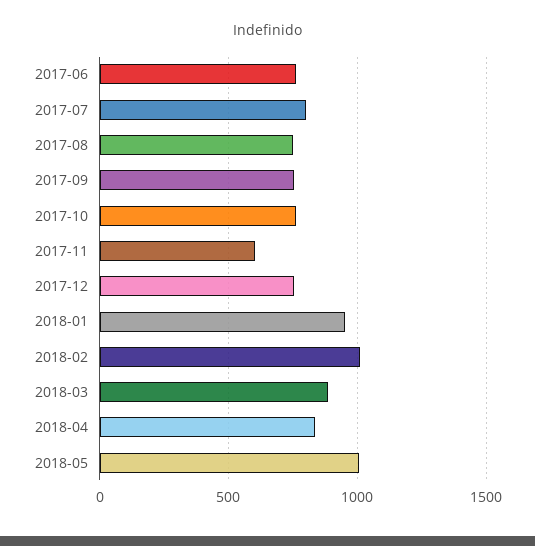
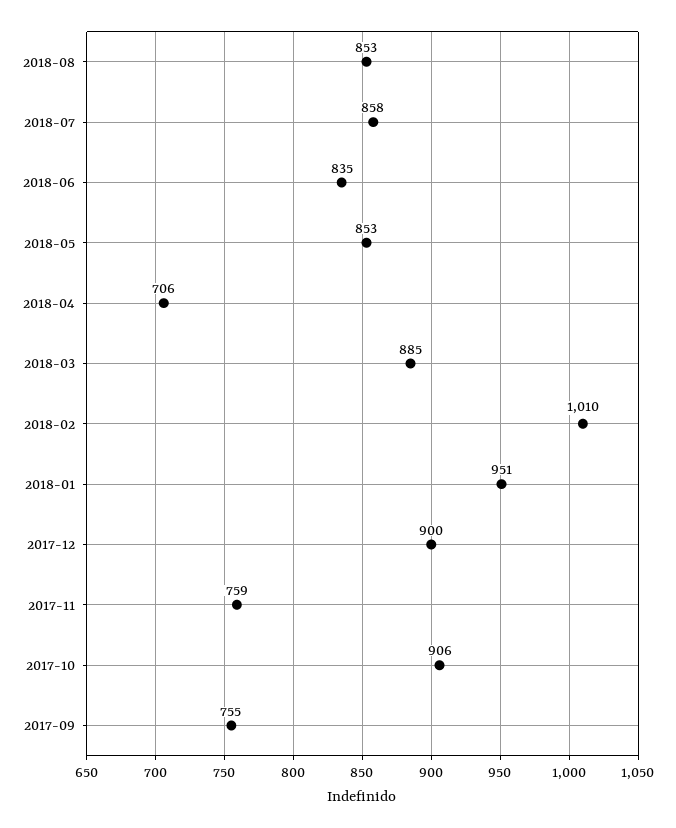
2017-06: 750 -> none
2017-07: 800 -> none
2017-08: 750 -> none
2017-10: 750 -> 906
2017-11: 600 -> 759
2017-12: 750 -> 900
2018-04: 850 -> 706
2018-05: 1000 -> 853
2018-08: none -> 853
2018-07: none -> 858
2018-06: none -> 835

